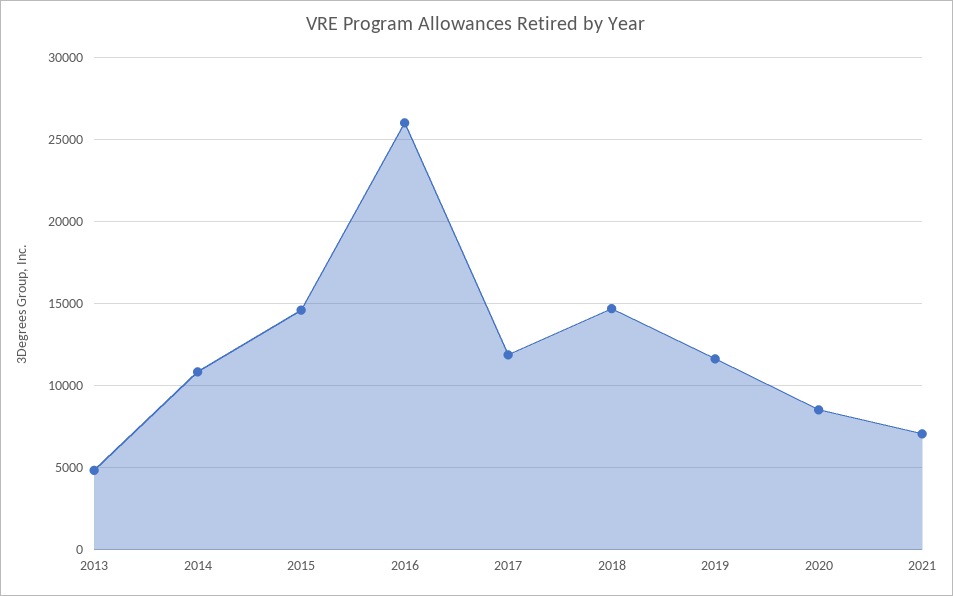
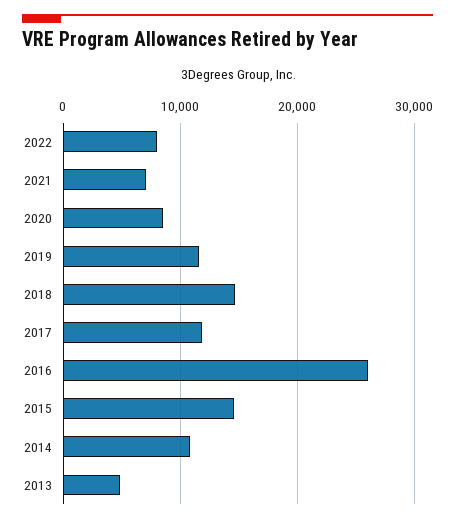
2022: none -> 8000

